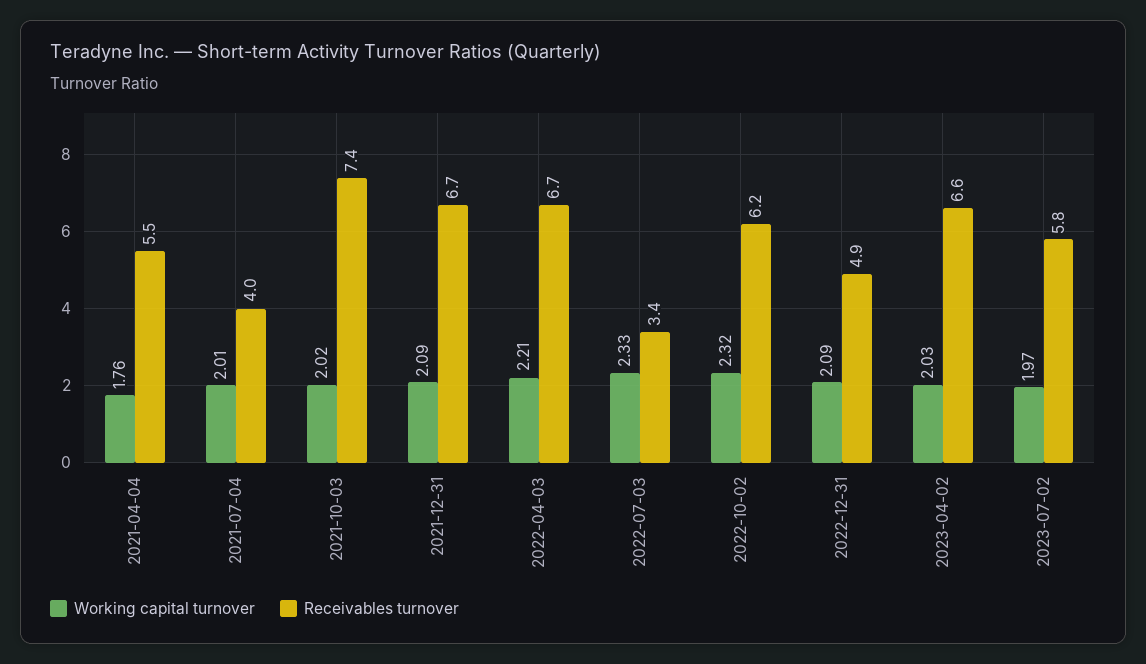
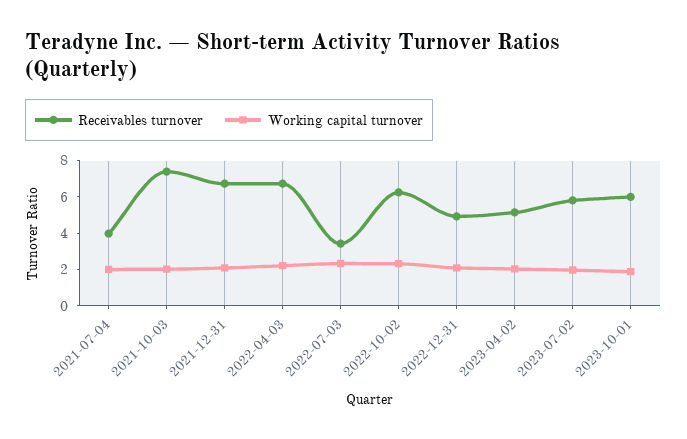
Working capital turnover, 2021-04-04: 1.76 -> none
Receivables turnover, 2021-04-04: 5.5 -> none
Receivables turnover, 2023-04-02: 6.6 -> 5
Receivables turnover, 2023-10-01: none -> 6
Working capital turnover, 2023-10-01: none -> 2

